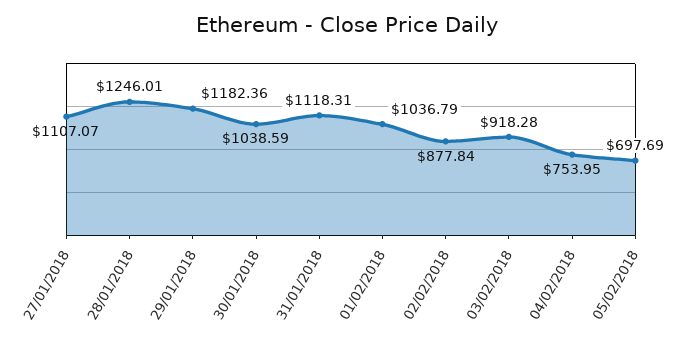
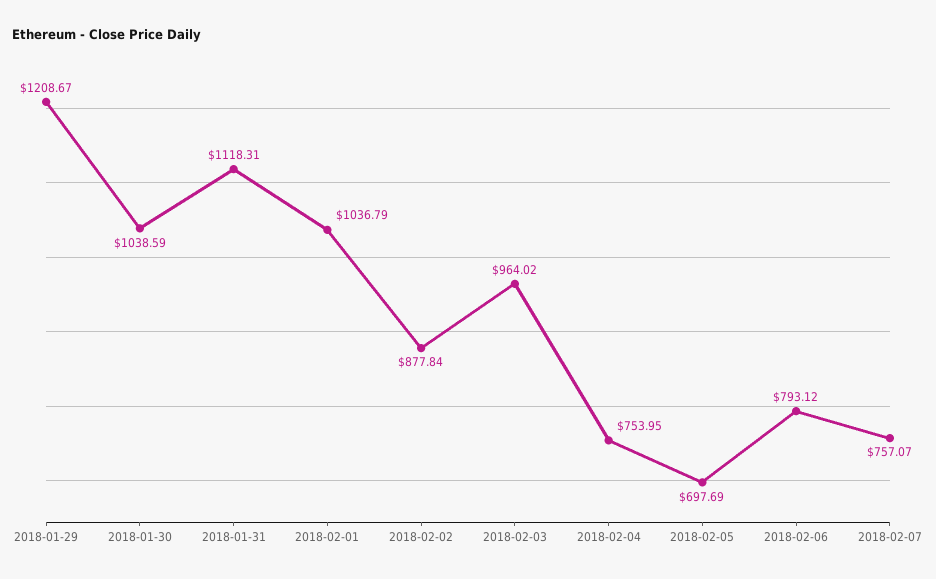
27/01/2018: 1107.07 -> none
28/01/2018: 1246.01 -> none
29/01/2018: 1182.36 -> 1208.67
03/02/2018: 918.28 -> 964.02
2018-02-06: none -> 793.12
2018-02-07: none -> 757.07

